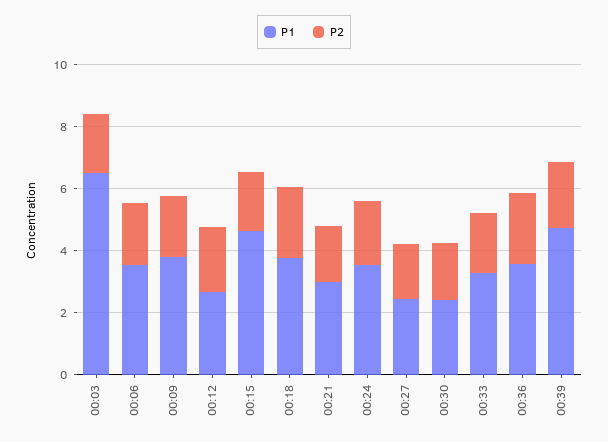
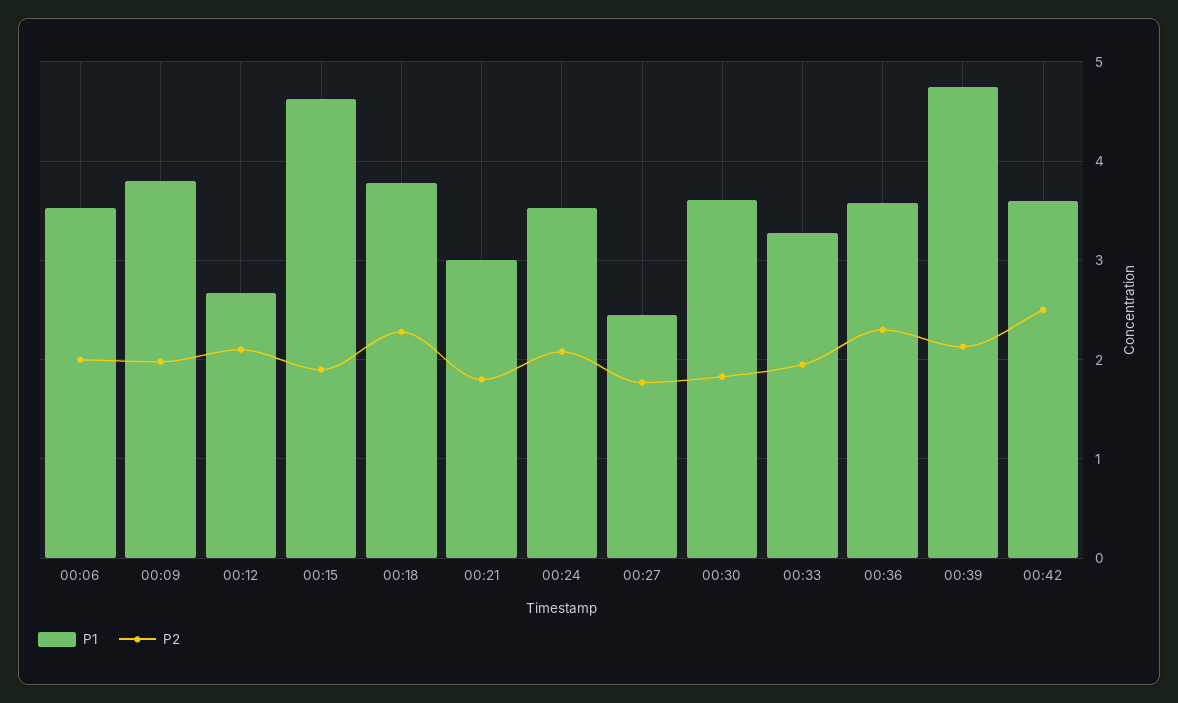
P1, 00:03: 6.5 -> none
P2, 00:03: 2 -> none
P1, 00:30: 2.5 -> 3.6
P1, 00:42: none -> 3.6
P2, 00:42: none -> 2.5

